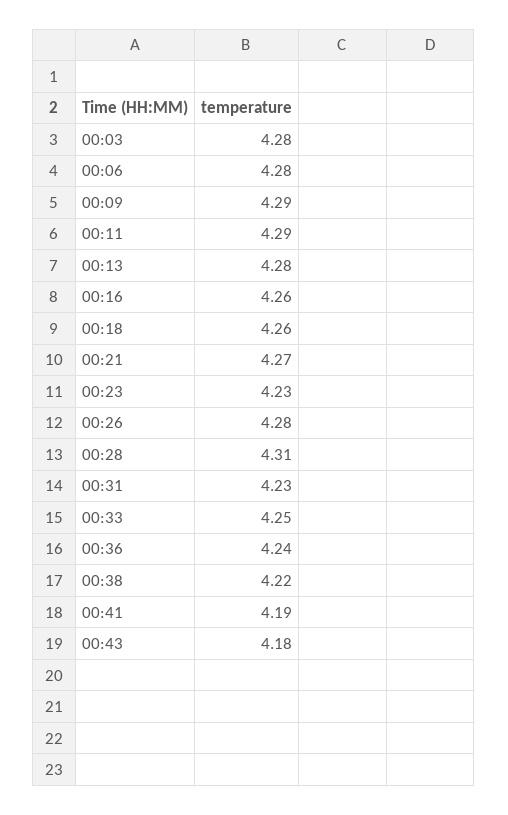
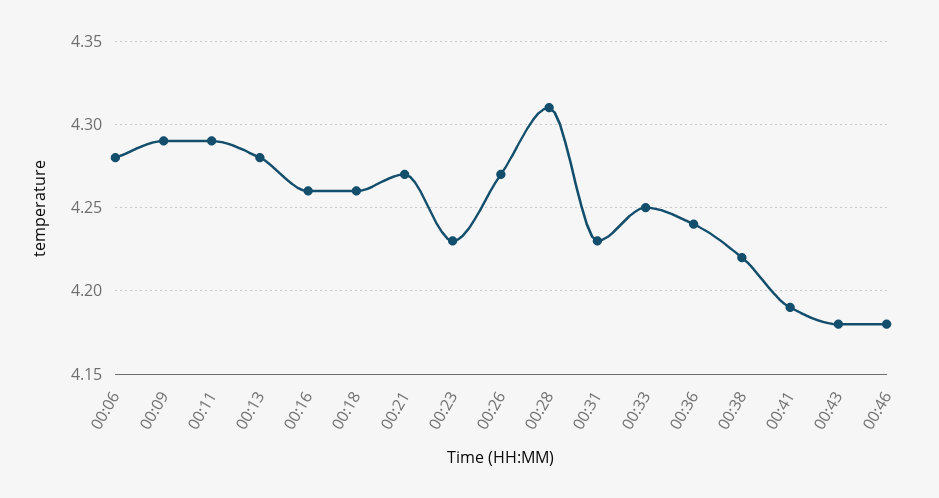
00:03: 4.28 -> none
00:26: 4.28 -> 4.27
00:46: none -> 4.18

